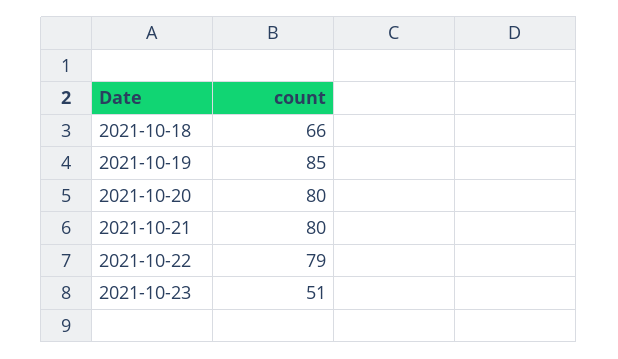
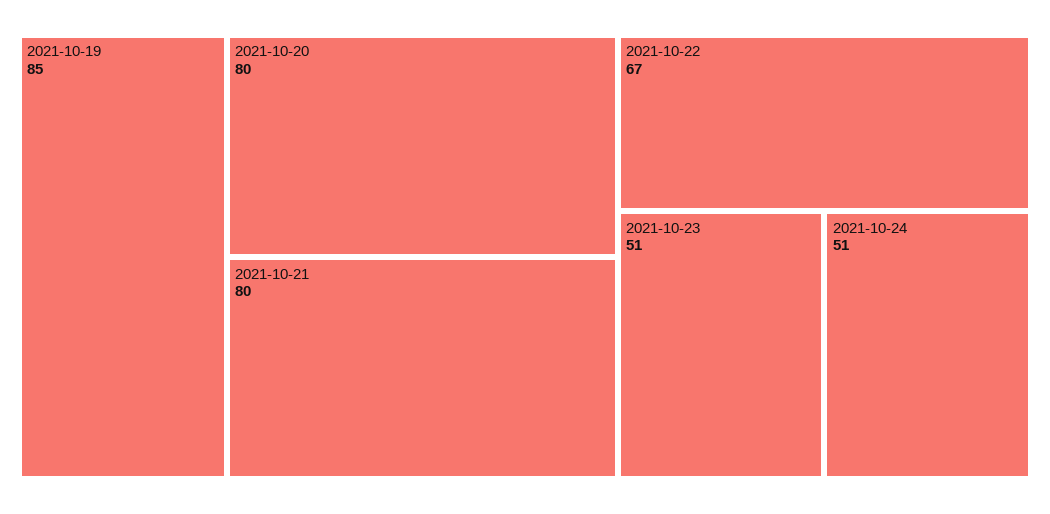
2021-10-18: 66 -> none
2021-10-22: 79 -> 67
2021-10-24: none -> 51

